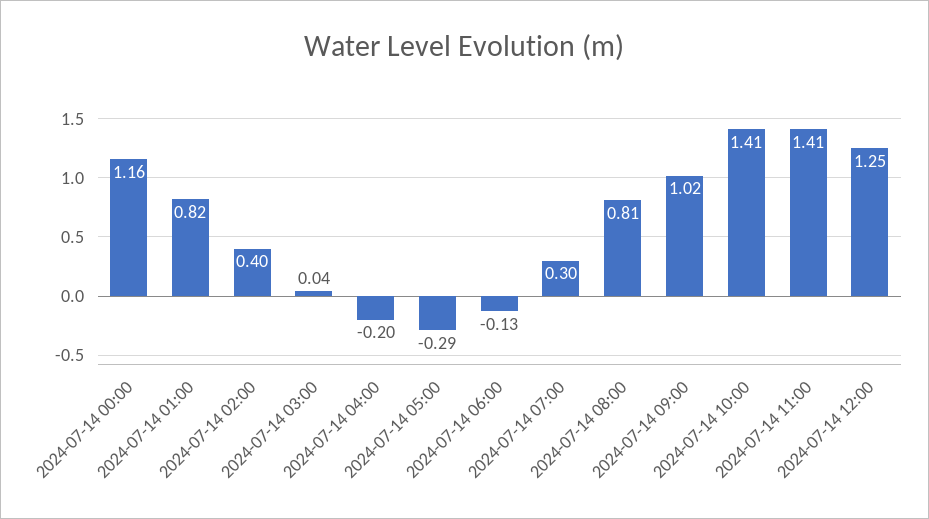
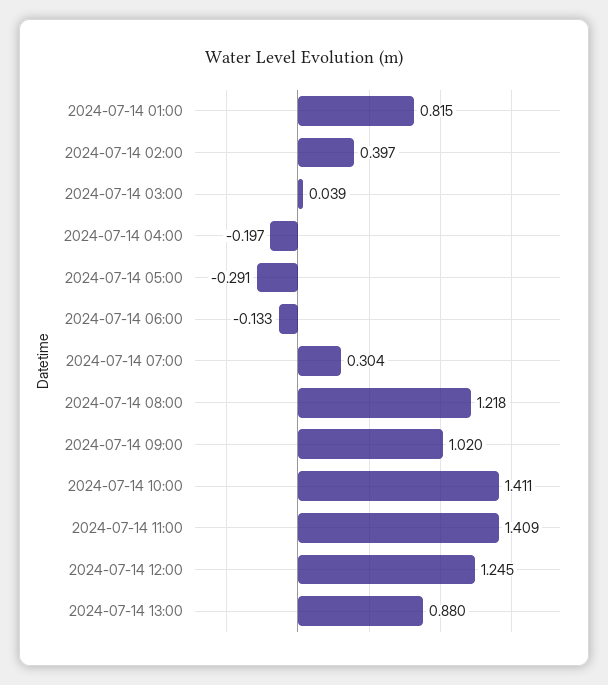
2024-07-14 00:00: 1.16 -> none
2024-07-14 08:00: 0.81 -> 1.218
2024-07-14 13:00: none -> 0.88

